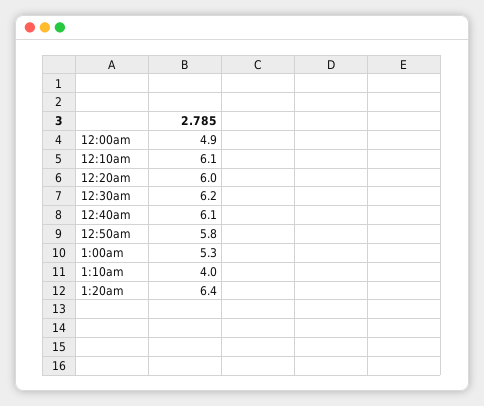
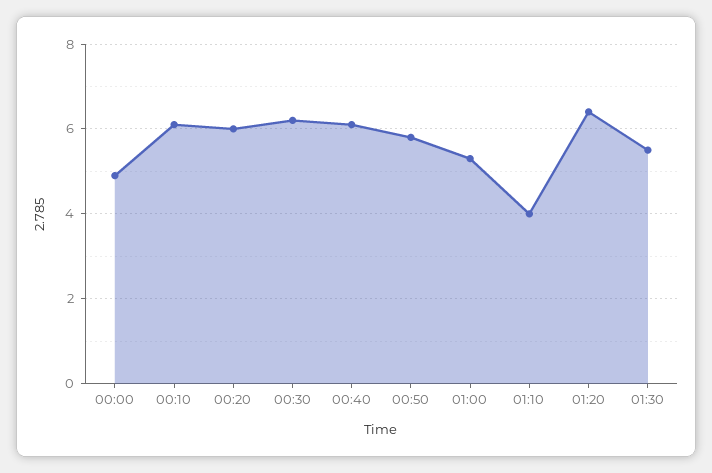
01:30: none -> 5.5

